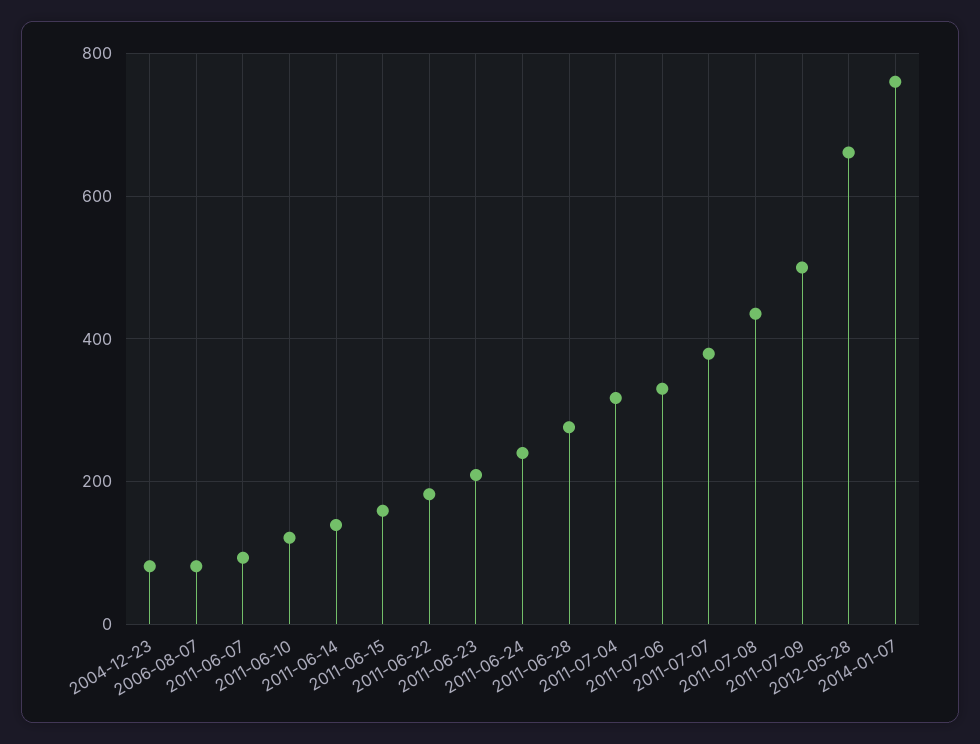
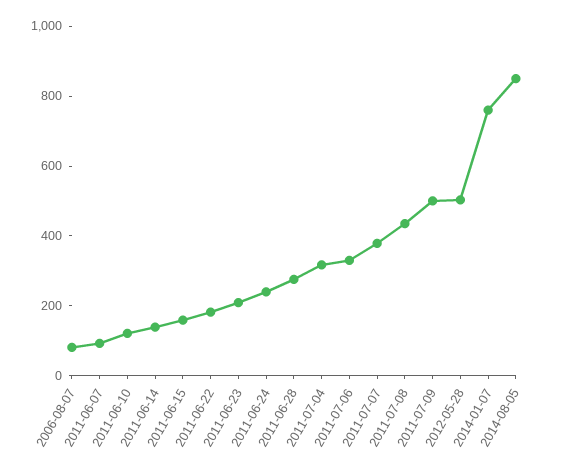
2004-12-23: 80 -> none
2012-05-28: 660 -> 500
2014-08-05: none -> 850

